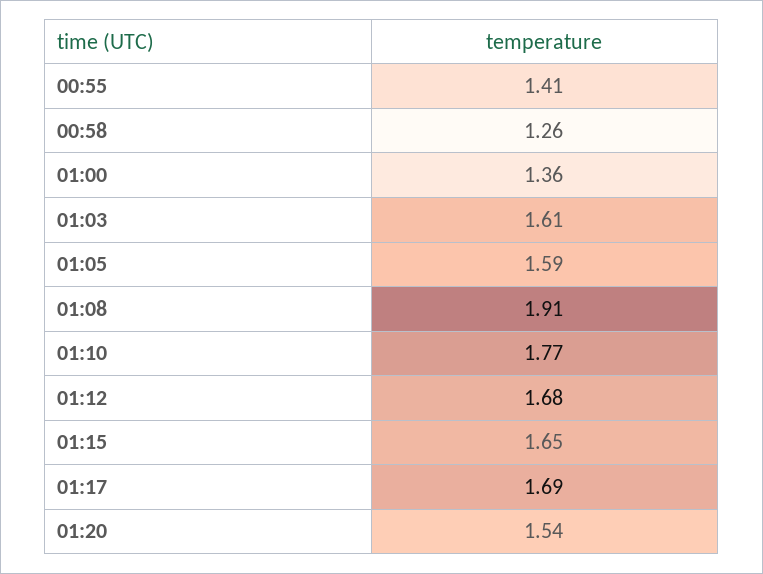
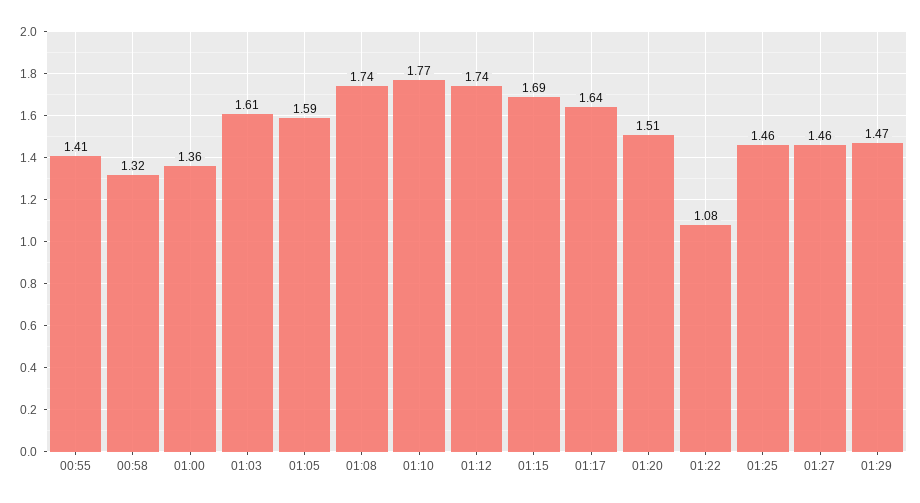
00:58: 1.26 -> 1.32
01:08: 1.91 -> 1.74
01:12: 1.68 -> 1.74
01:15: 1.65 -> 1.69
01:17: 1.69 -> 1.64
01:20: 1.54 -> 1.51
01:22: none -> 1.08
01:25: none -> 1.46
01:27: none -> 1.46
01:29: none -> 1.47

